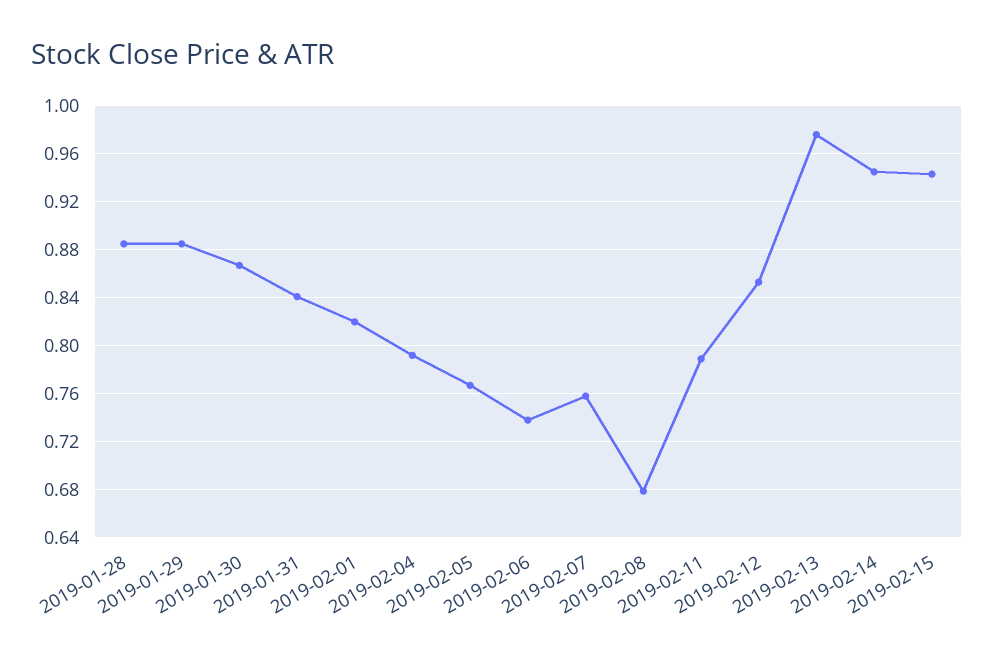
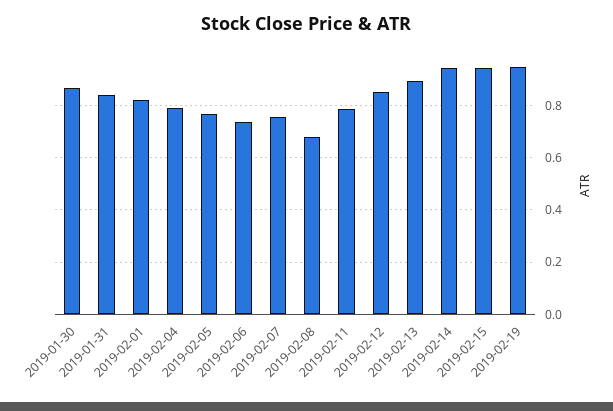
2019-01-28: 0.885 -> none
2019-01-29: 0.885 -> none
2019-02-13: 0.975 -> 0.9
2019-02-19: none -> 0.95

